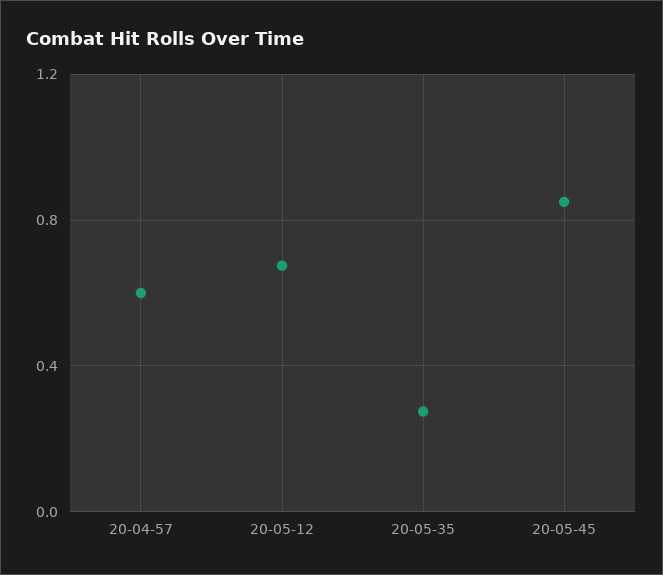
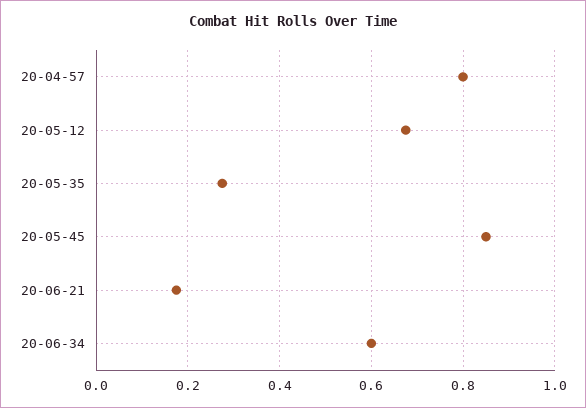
20-04-57: 0.6 -> 0.8
20-06-21: none -> 0.18
20-06-34: none -> 0.6

